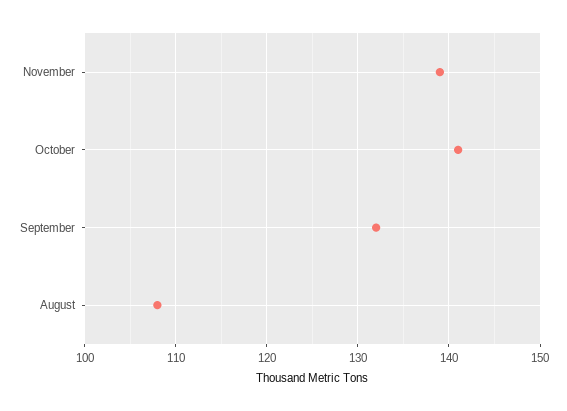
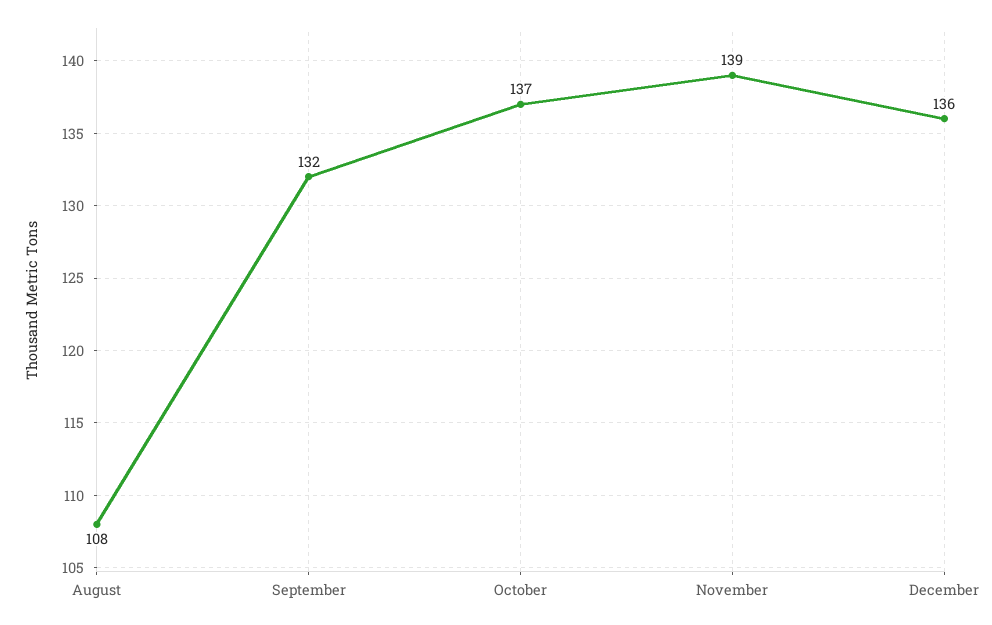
October: 141 -> 137
December: none -> 136

